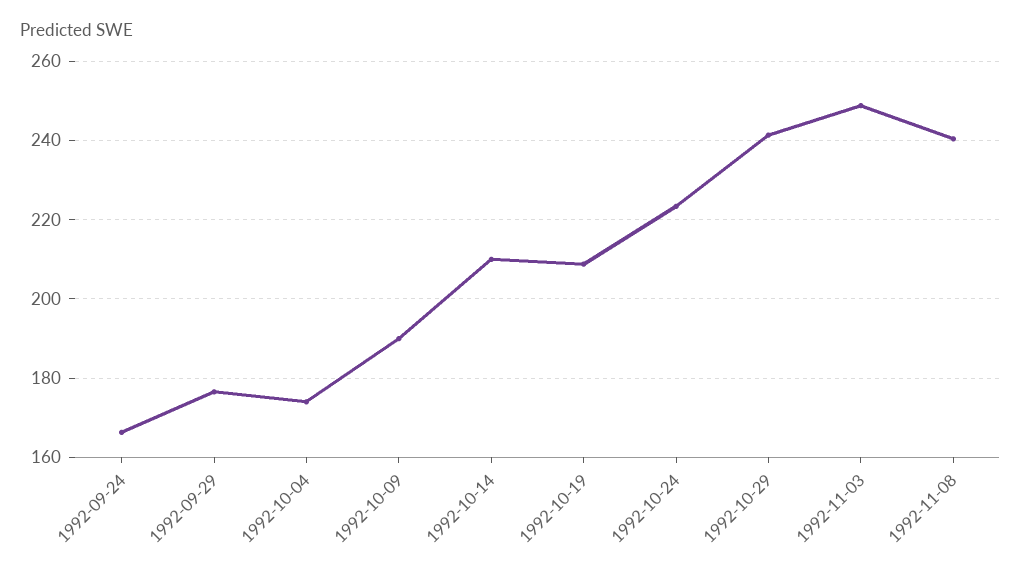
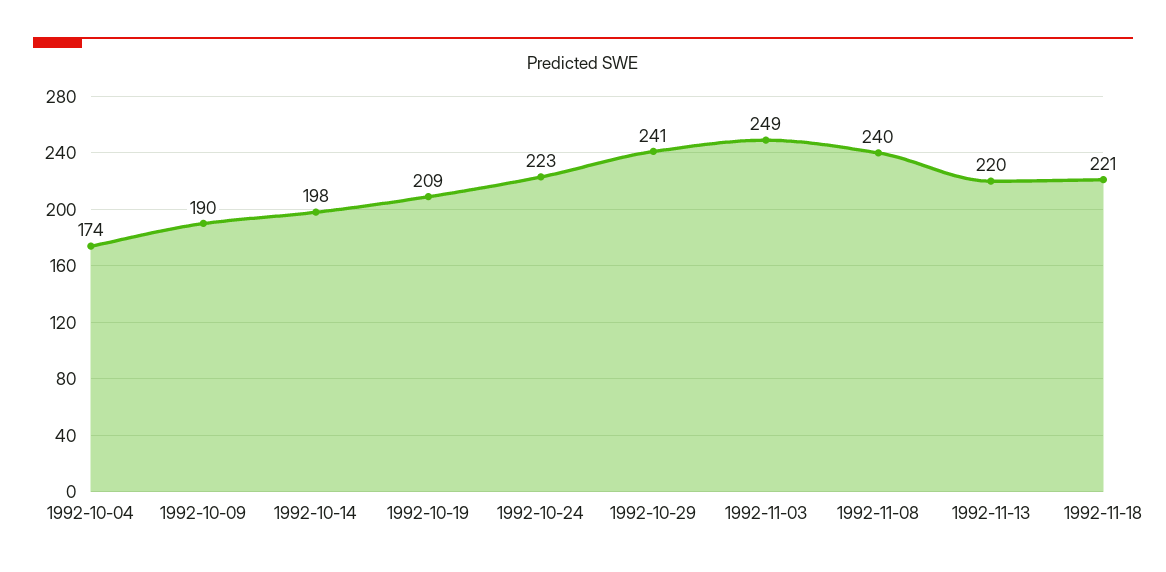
1992-09-24: 166 -> none
1992-09-29: 176 -> none
1992-10-14: 210 -> 198
1992-11-13: none -> 220
1992-11-18: none -> 221

